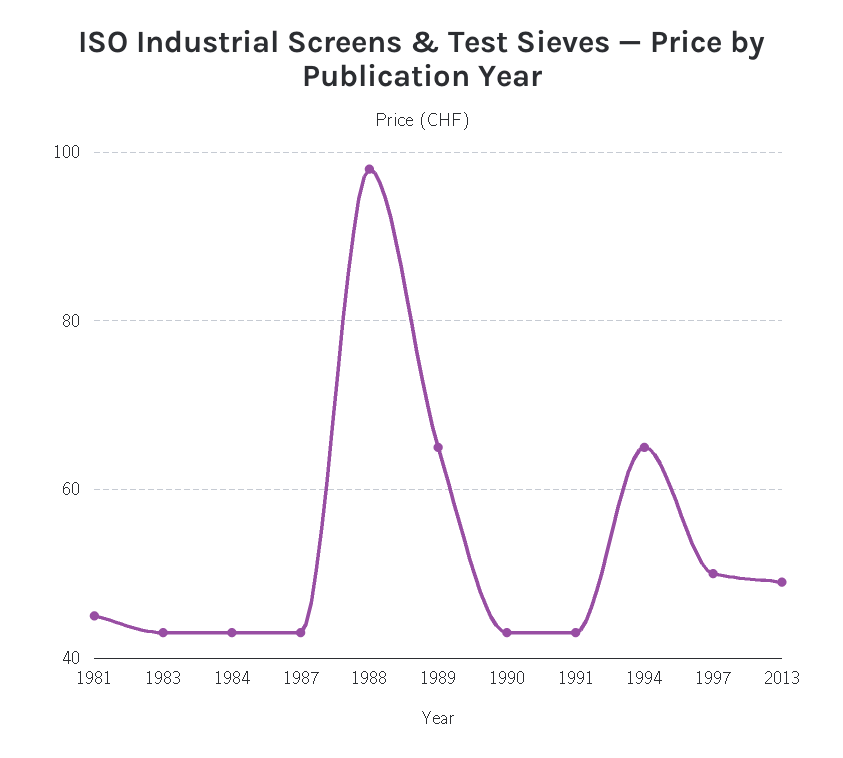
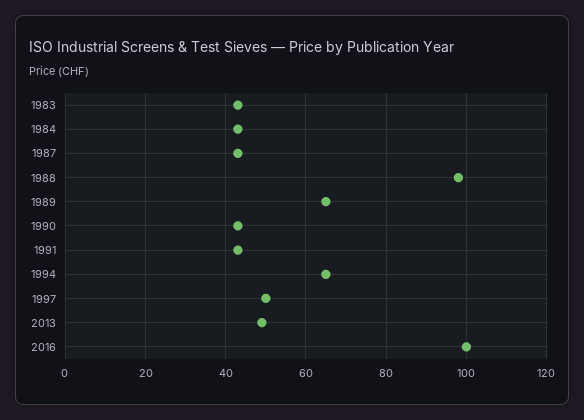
1981: 45 -> none
2016: none -> 100

